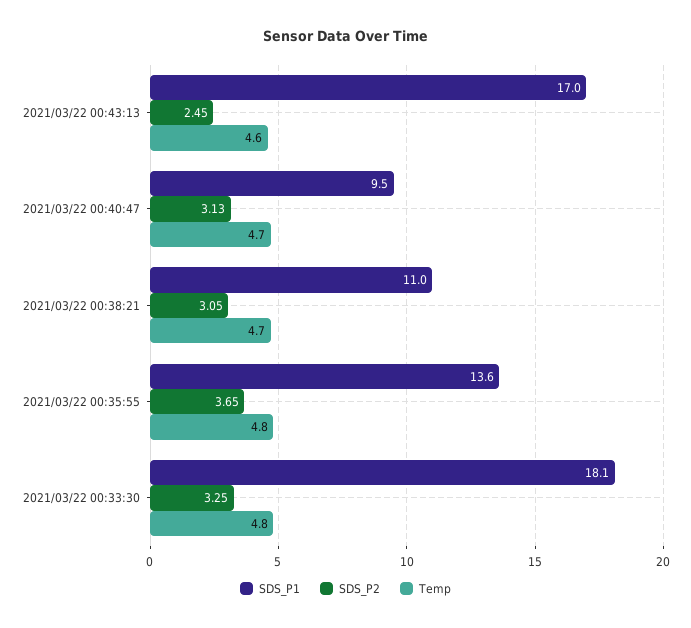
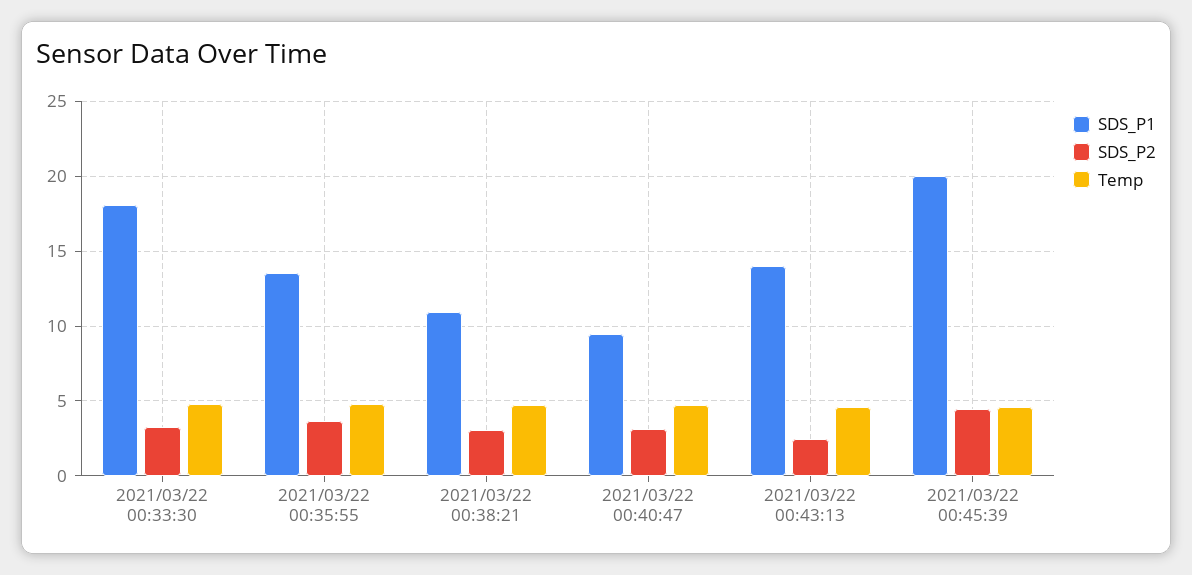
SDS_P1, 2021/03/22 00:43:13: 17 -> 14
SDS_P1, 2021/03/22 00:45:39: none -> 20
SDS_P2, 2021/03/22 00:45:39: none -> 4.5
Temp, 2021/03/22 00:45:39: none -> 4.5

